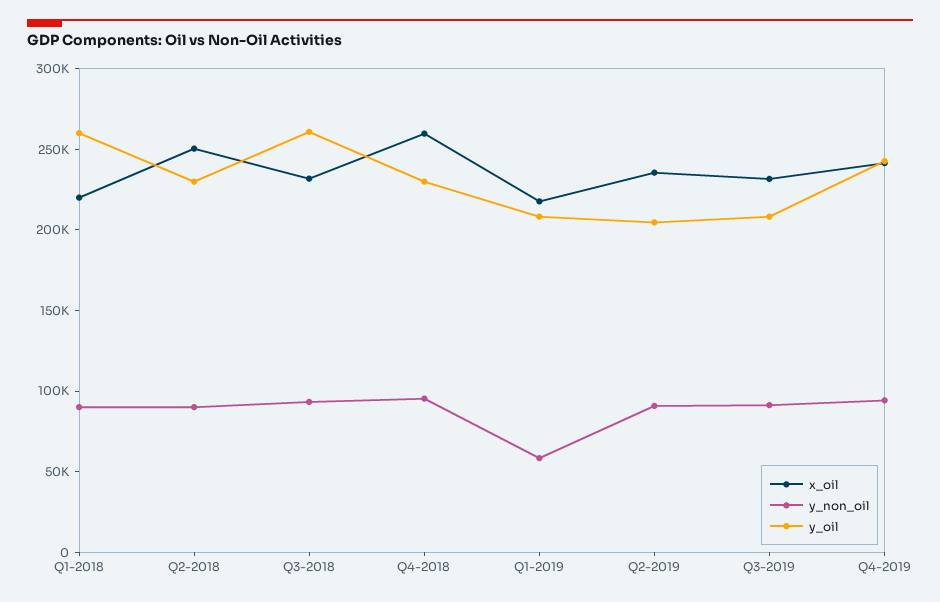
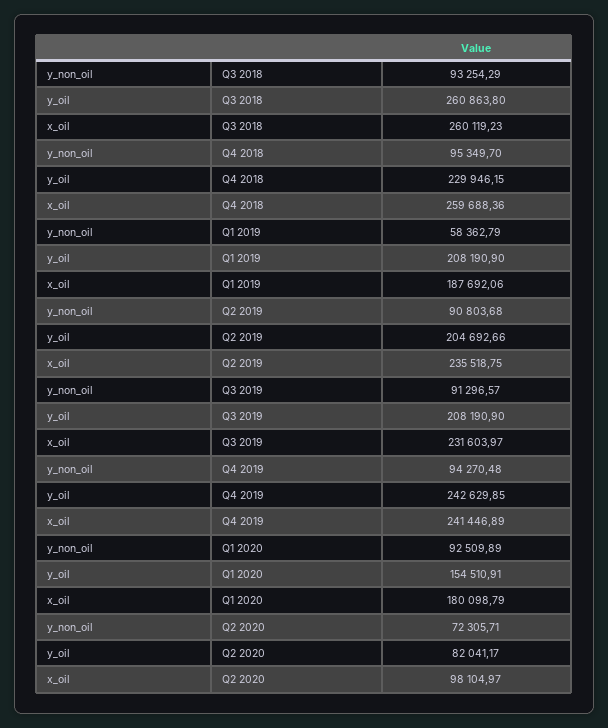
x_oil, Q1-2018: 220000 -> none
y_non_oil, Q1-2018: 90000 -> none
y_oil, Q1-2018: 260000 -> none
x_oil, Q2-2018: 250000 -> none
y_non_oil, Q2-2018: 90000 -> none
y_oil, Q2-2018: 230000 -> none
x_oil, Q3-2018: 230000 -> 260119.23
x_oil, Q1-2019: 220000 -> 187692.06
y_non_oil, Q1 2020: none -> 92509.89
y_oil, Q1 2020: none -> 154510.91
x_oil, Q1 2020: none -> 180098.79
y_non_oil, Q2 2020: none -> 72305.71
y_oil, Q2 2020: none -> 82041.17
x_oil, Q2 2020: none -> 98104.97

